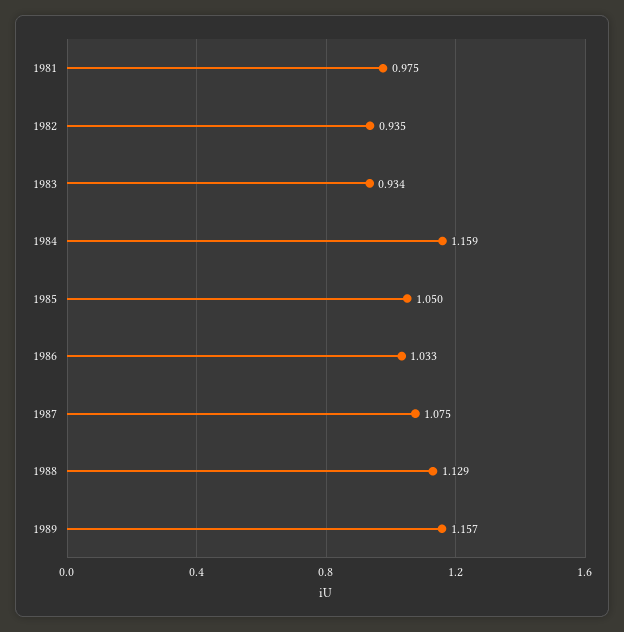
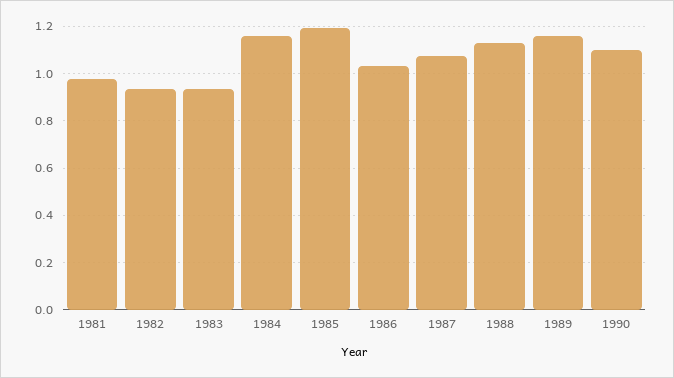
1985: 1.05 -> 1.2
1990: none -> 1.1

